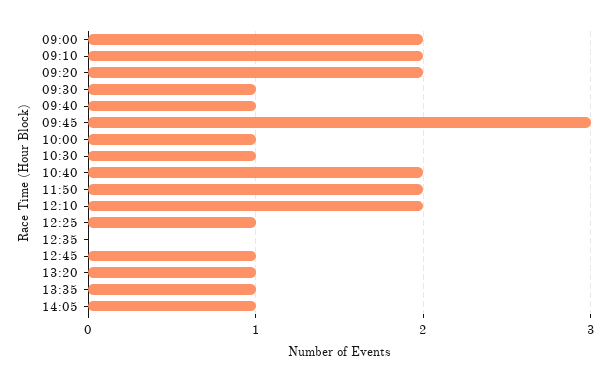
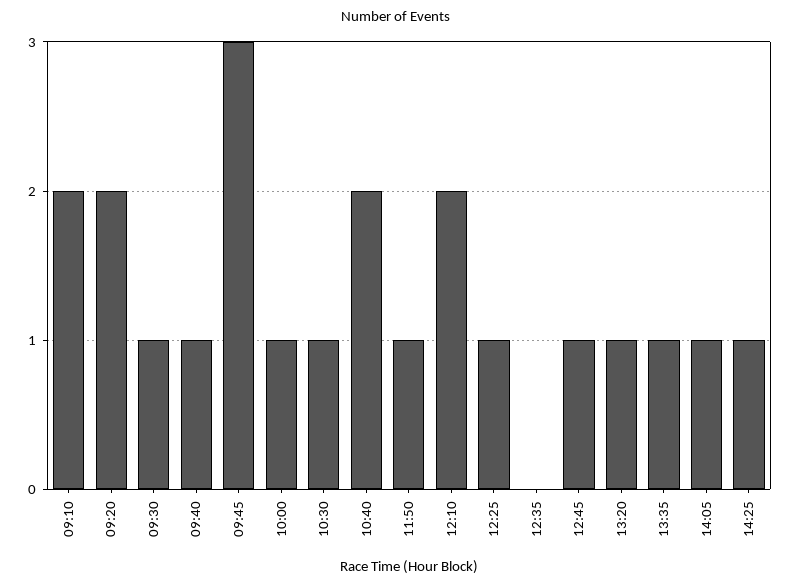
09:00: 2 -> none
11:50: 2 -> 1
14:25: none -> 1

